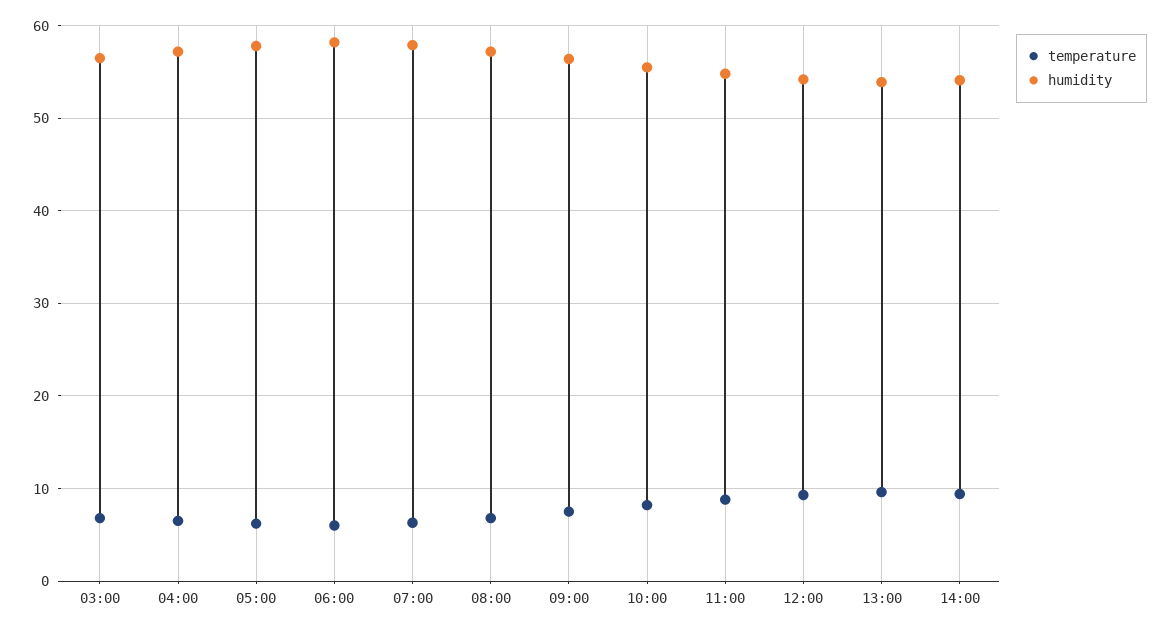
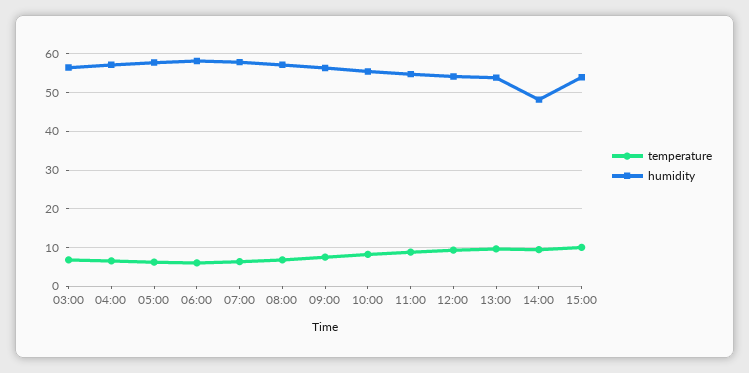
humidity, 14:00: 54 -> 48
temperature, 15:00: none -> 10
humidity, 15:00: none -> 54

